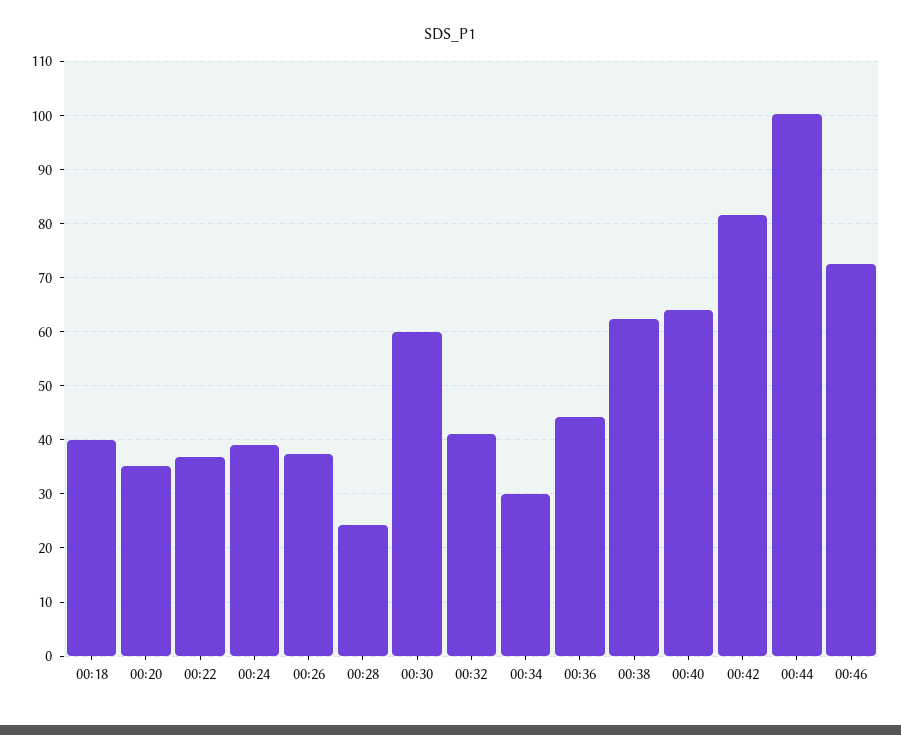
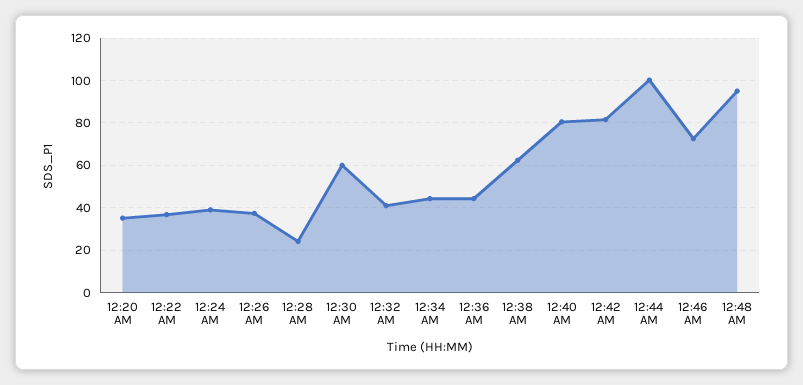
00:18: 40 -> none
00:34: 30 -> 45
00:40: 64 -> 80
12:48 AM: none -> 95

